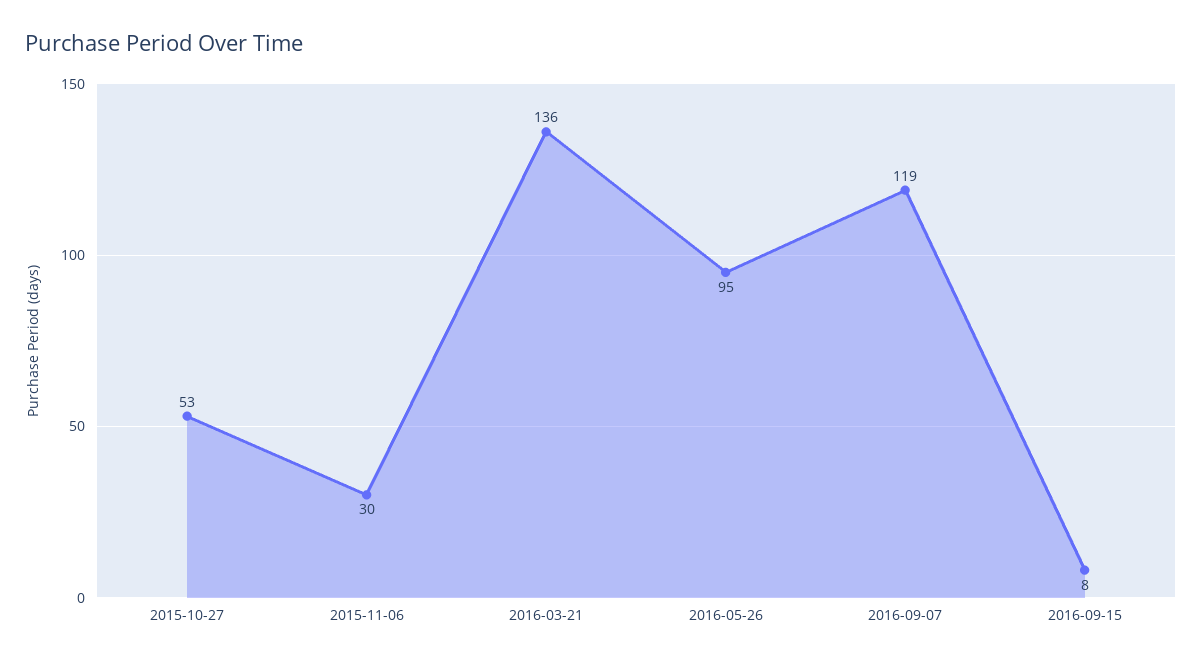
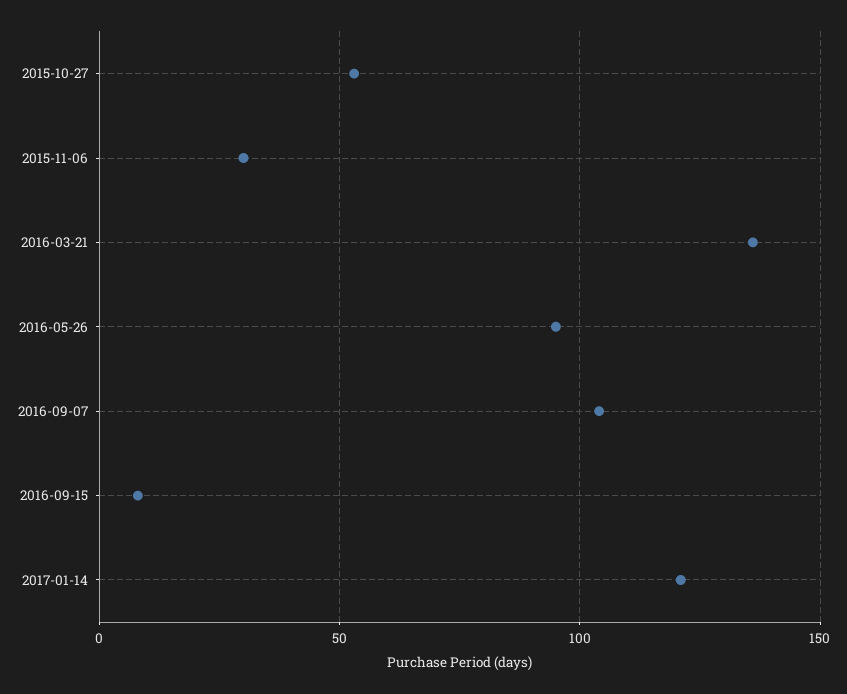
2016-09-07: 119 -> 105
2017-01-14: none -> 120

